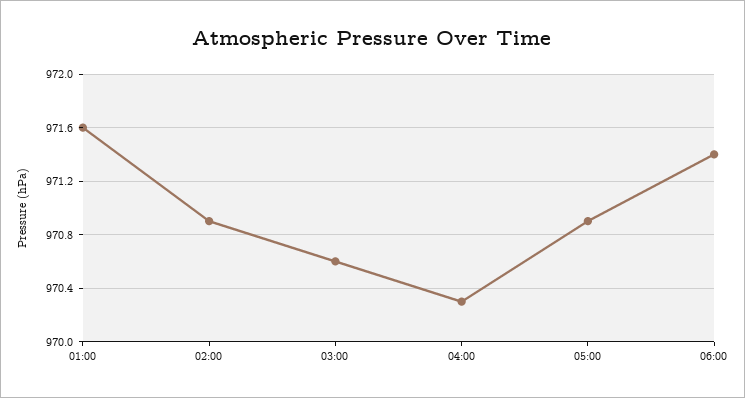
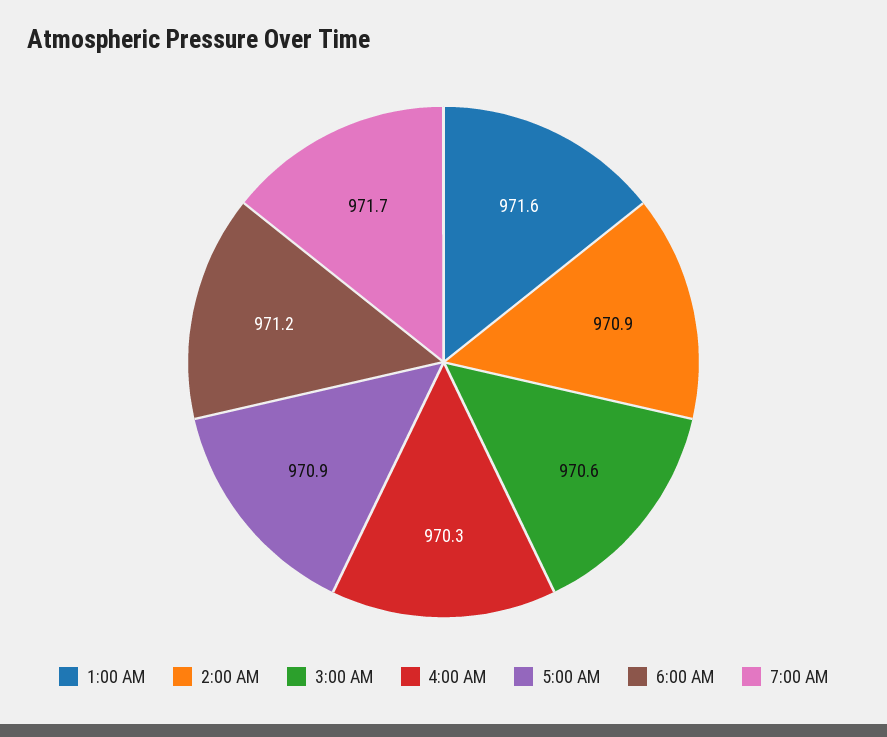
06:00: 971.4 -> 971.2
7:00 AM: none -> 971.7

